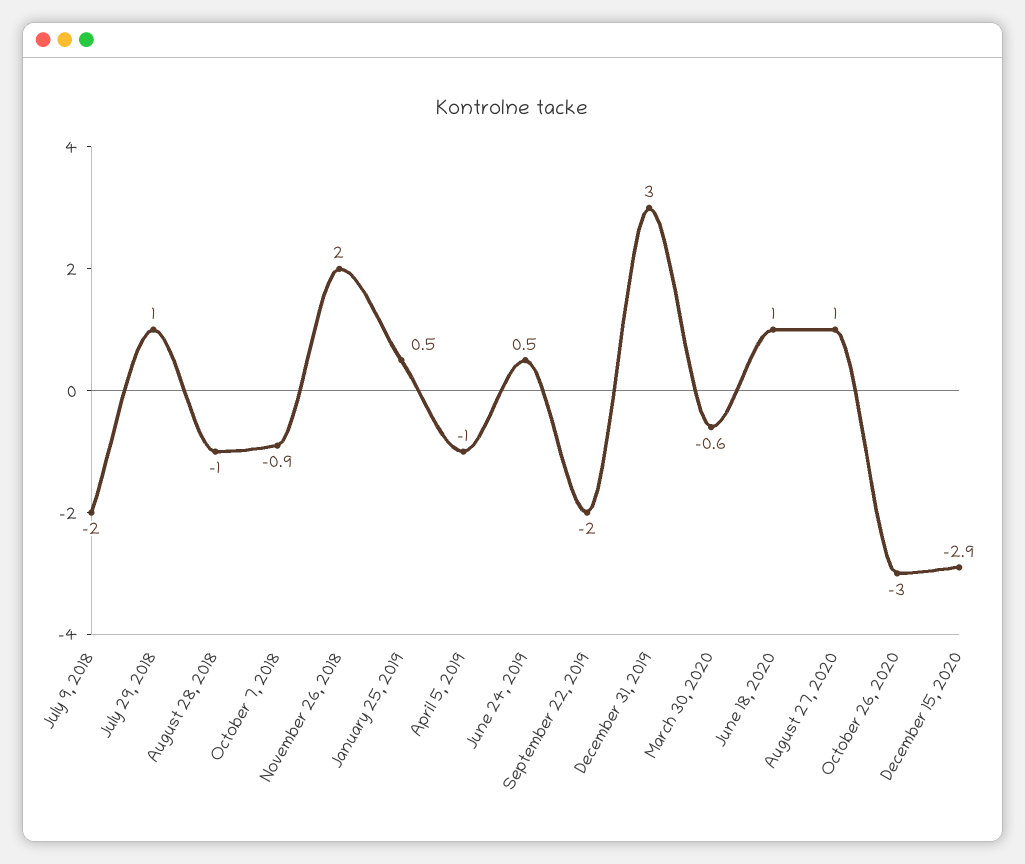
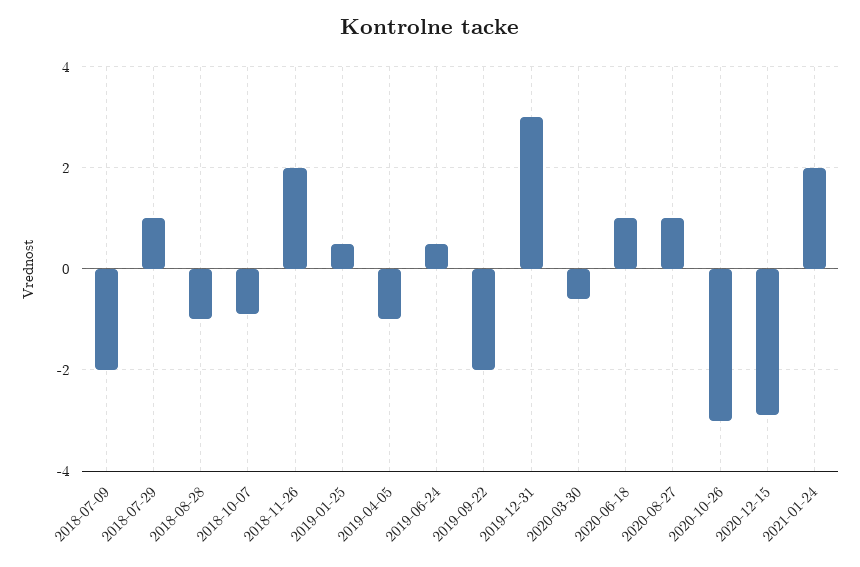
2021-01-24: none -> 2

